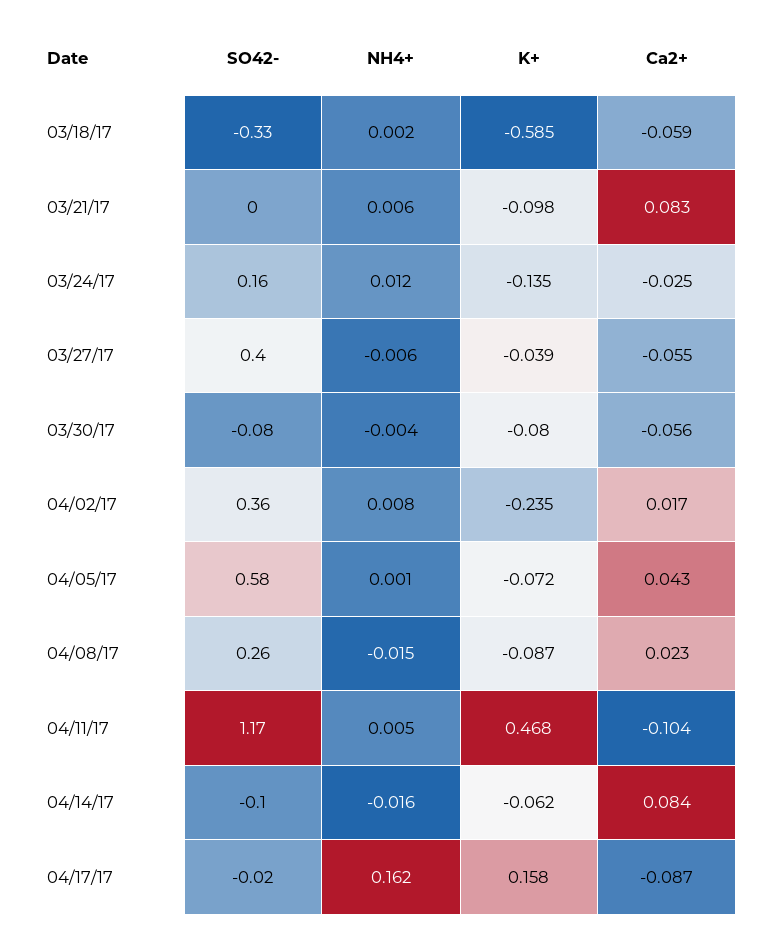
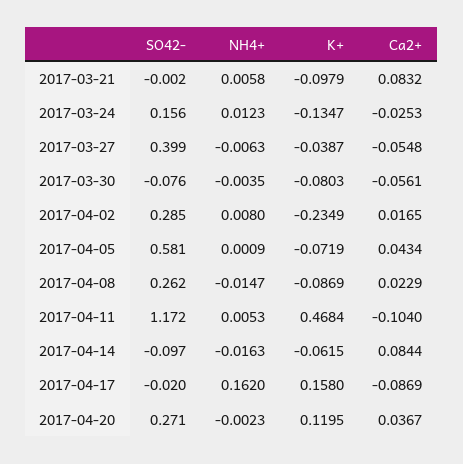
SO42-, 03/18/17: -0.33 -> none
NH4+, 03/18/17: 0.002 -> none
K+, 03/18/17: -0.585 -> none
Ca2+, 03/18/17: -0.059 -> none
SO42-, 04/02/17: 0.36 -> 0.285
SO42-, 2017-04-20: none -> 0.271
NH4+, 2017-04-20: none -> -0.0023
K+, 2017-04-20: none -> 0.1195
Ca2+, 2017-04-20: none -> 0.0367

